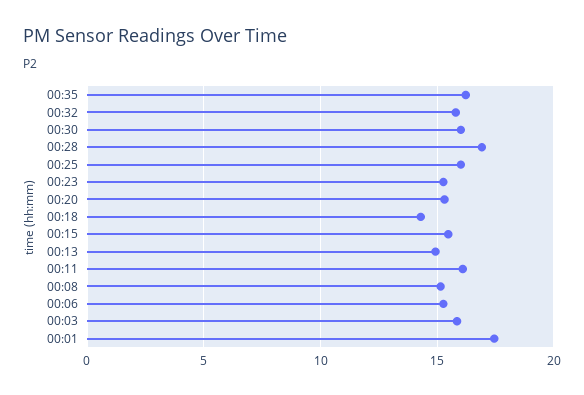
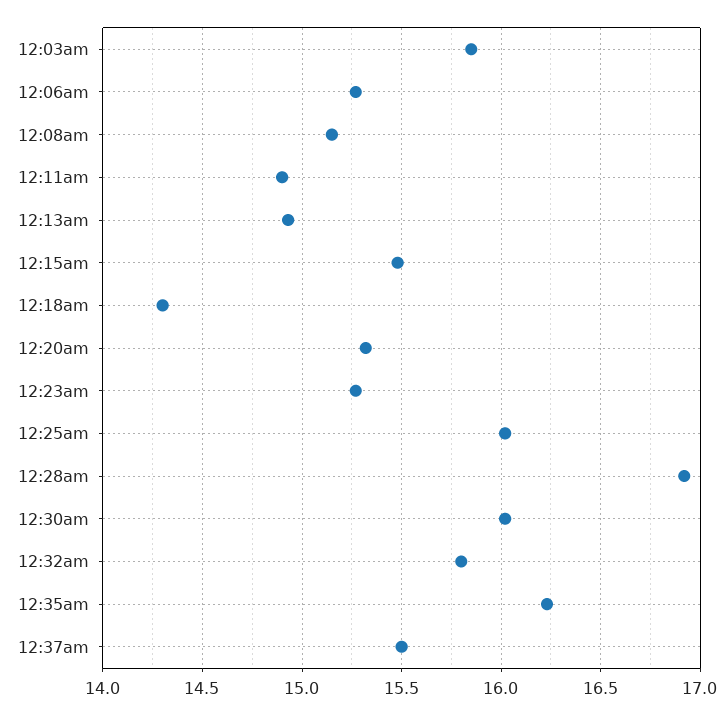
00:11: 16 -> 14.9
00:01: 17.5 -> none
12:37am: none -> 15.5

